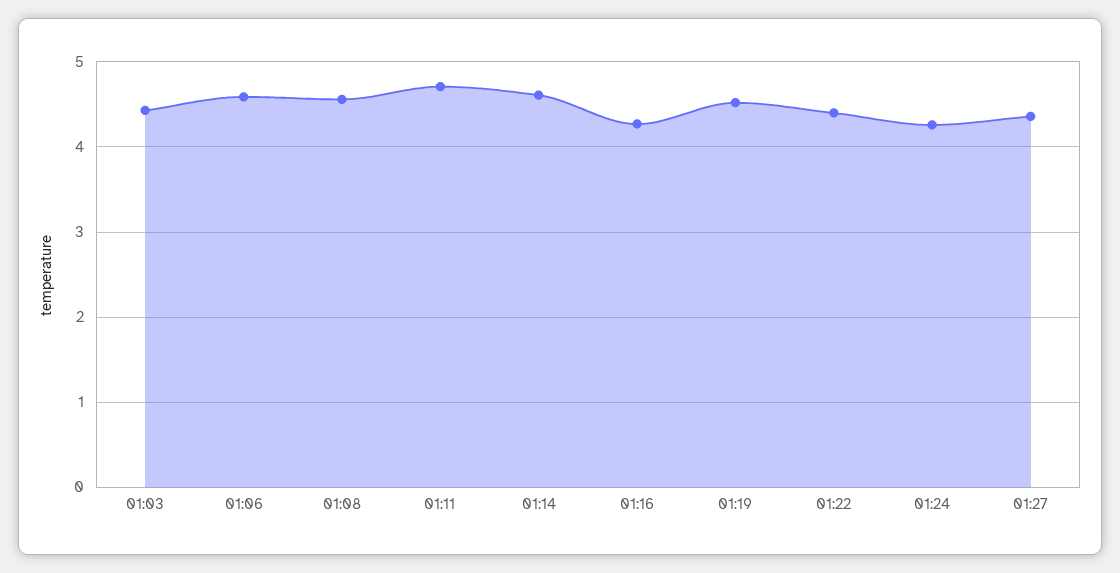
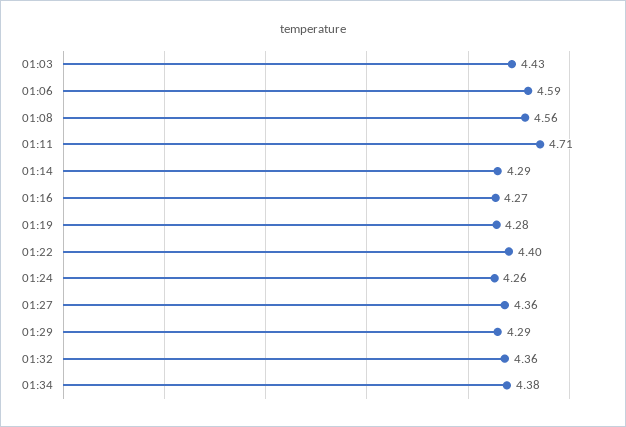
01:14: 4.6 -> 4.29
01:19: 4.5 -> 4.28
01:29: none -> 4.29
01:32: none -> 4.36
01:34: none -> 4.38

